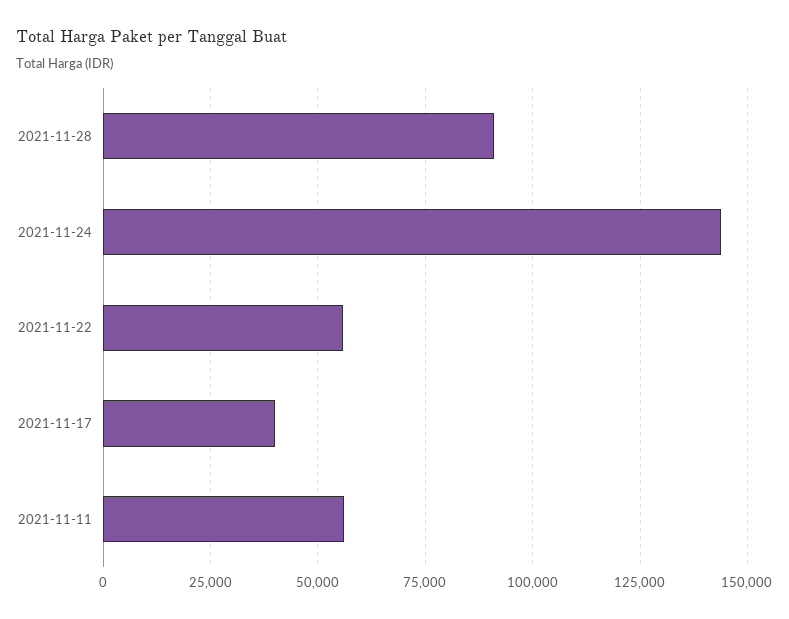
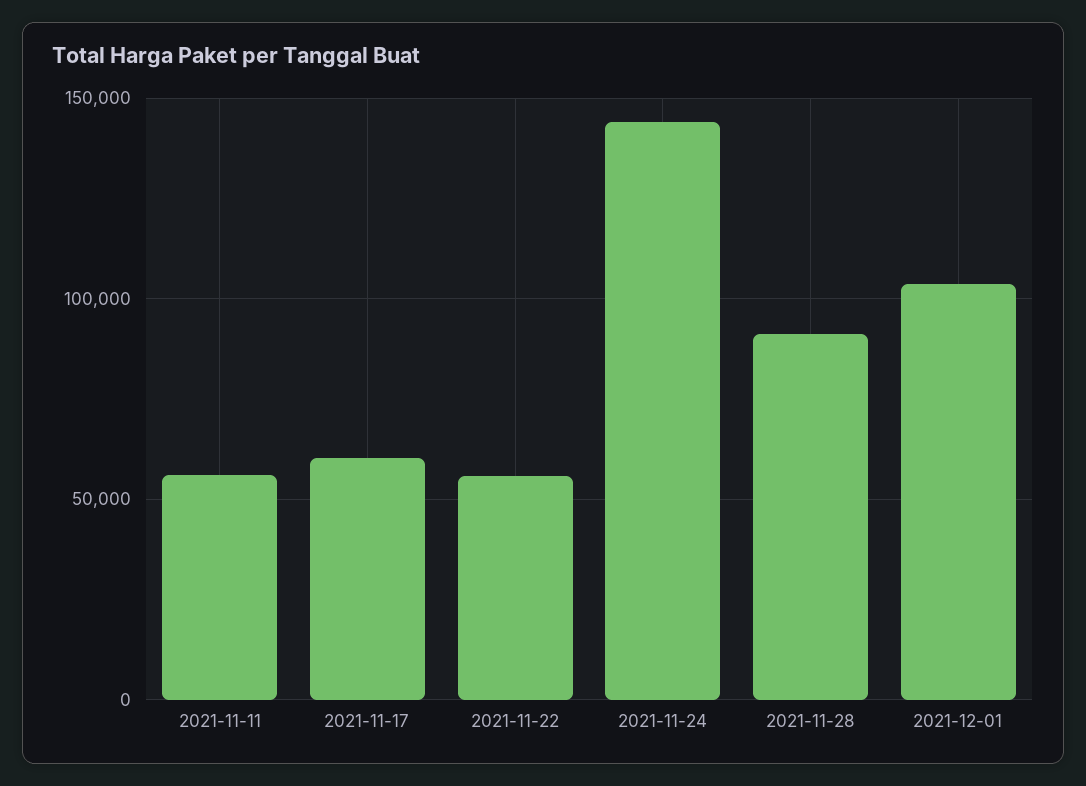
2021-11-17: 40000 -> 60000
2021-12-01: none -> 105000

